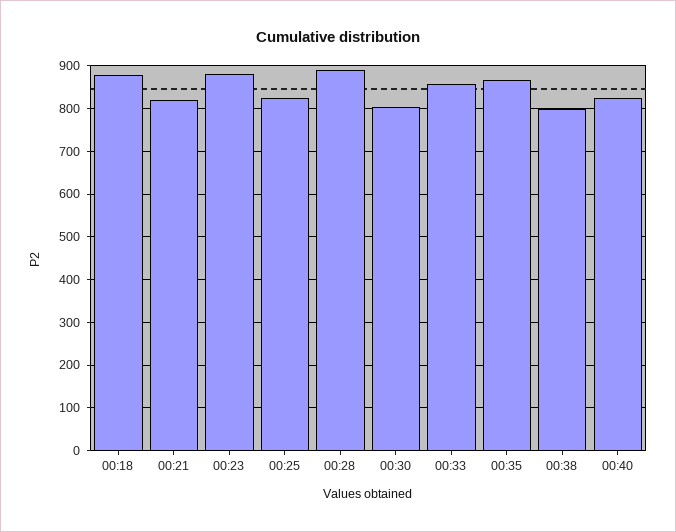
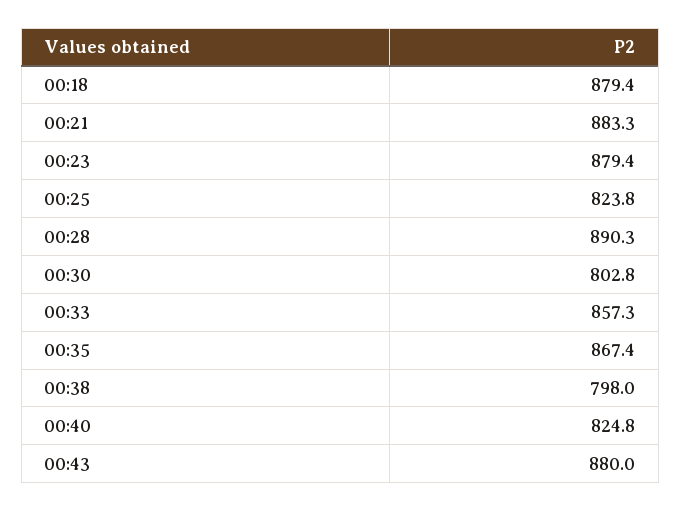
00:21: 820 -> 883.3
00:43: none -> 880

